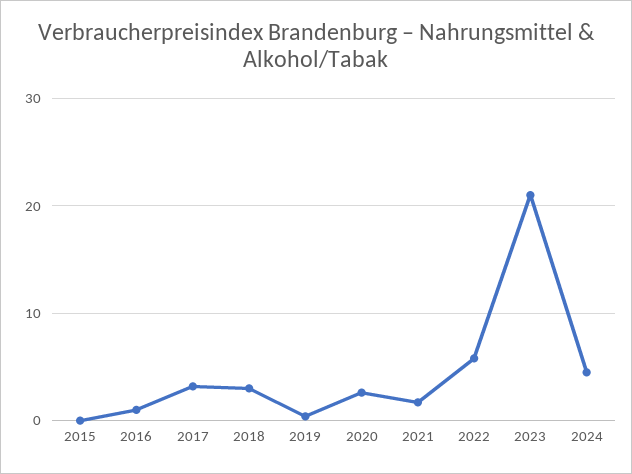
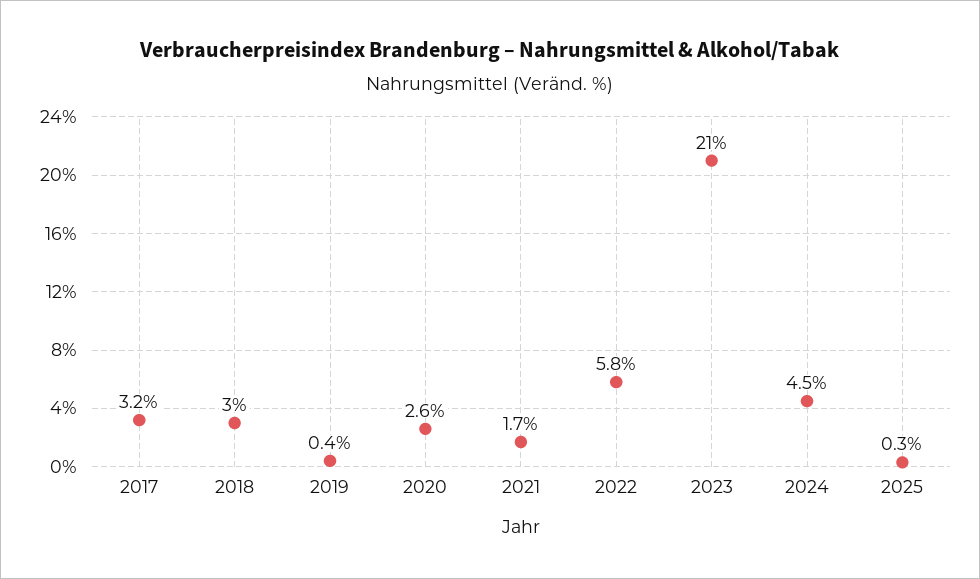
2015: 0 -> none
2016: 1 -> none
2025: none -> 0.3

